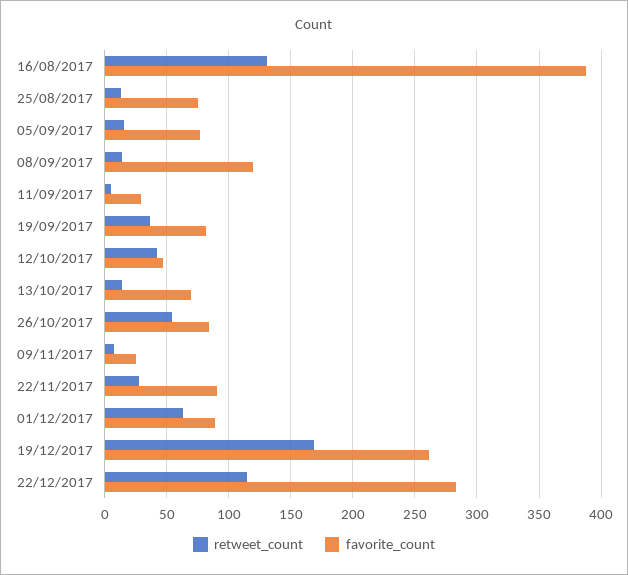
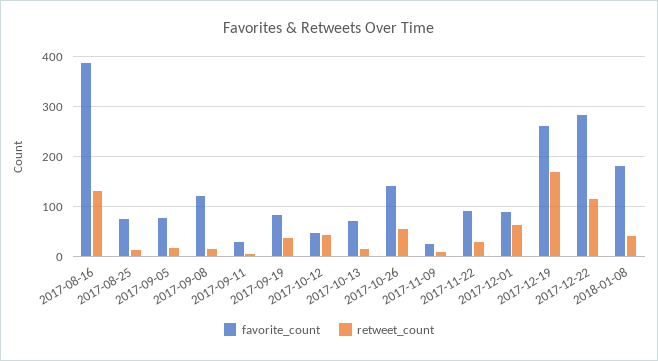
favorite_count, 26/10/2017: 85 -> 140
favorite_count, 2018-01-08: none -> 180
retweet_count, 2018-01-08: none -> 40

